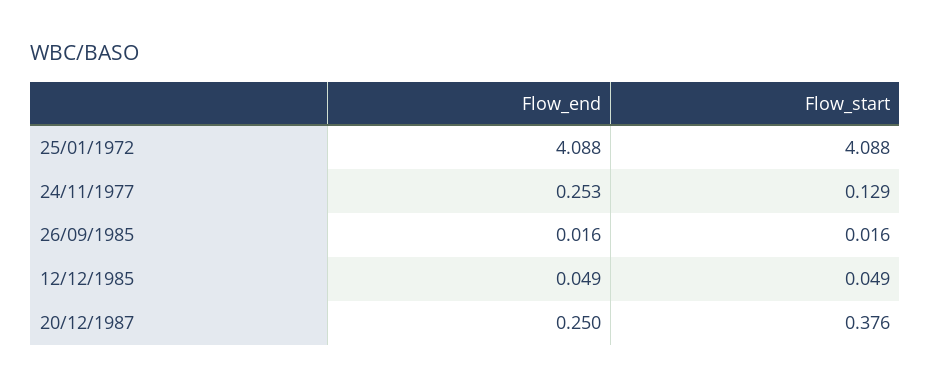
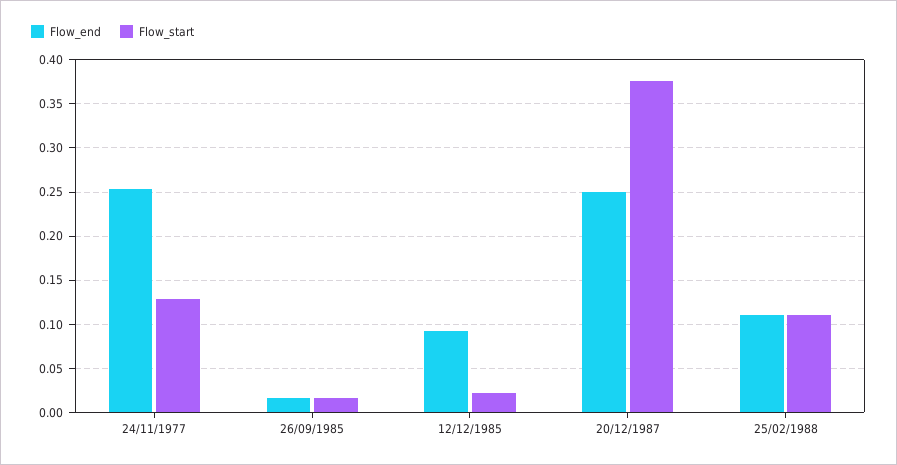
Flow_end, 25/01/1972: 4.088 -> none
Flow_start, 25/01/1972: 4.088 -> none
Flow_end, 12/12/1985: 0.049 -> 0.09
Flow_start, 12/12/1985: 0.049 -> 0.02
Flow_end, 25/02/1988: none -> 0.11
Flow_start, 25/02/1988: none -> 0.11

